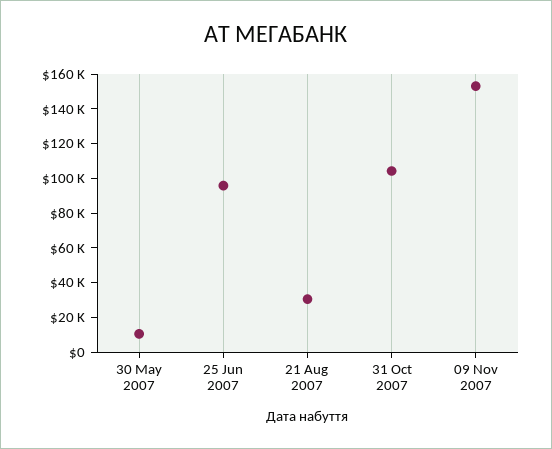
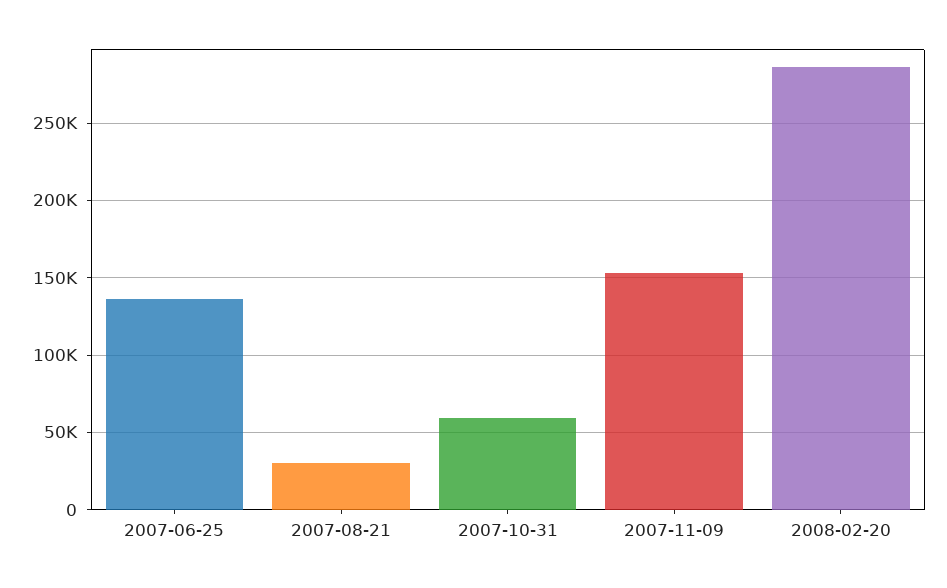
30 May 2007: 10000 -> none
25 Jun 2007: 95000 -> 135000
31 Oct 2007: 105000 -> 60000
2008-02-20: none -> 285000

